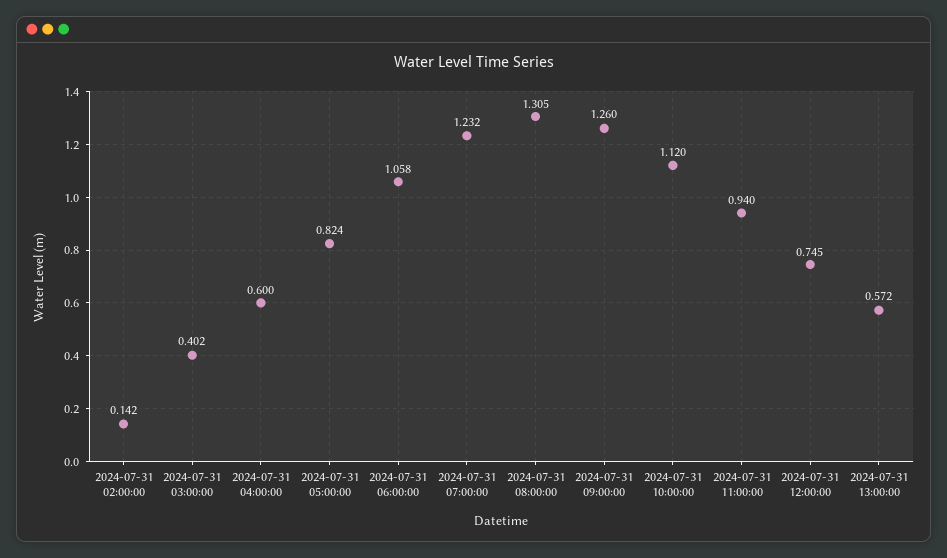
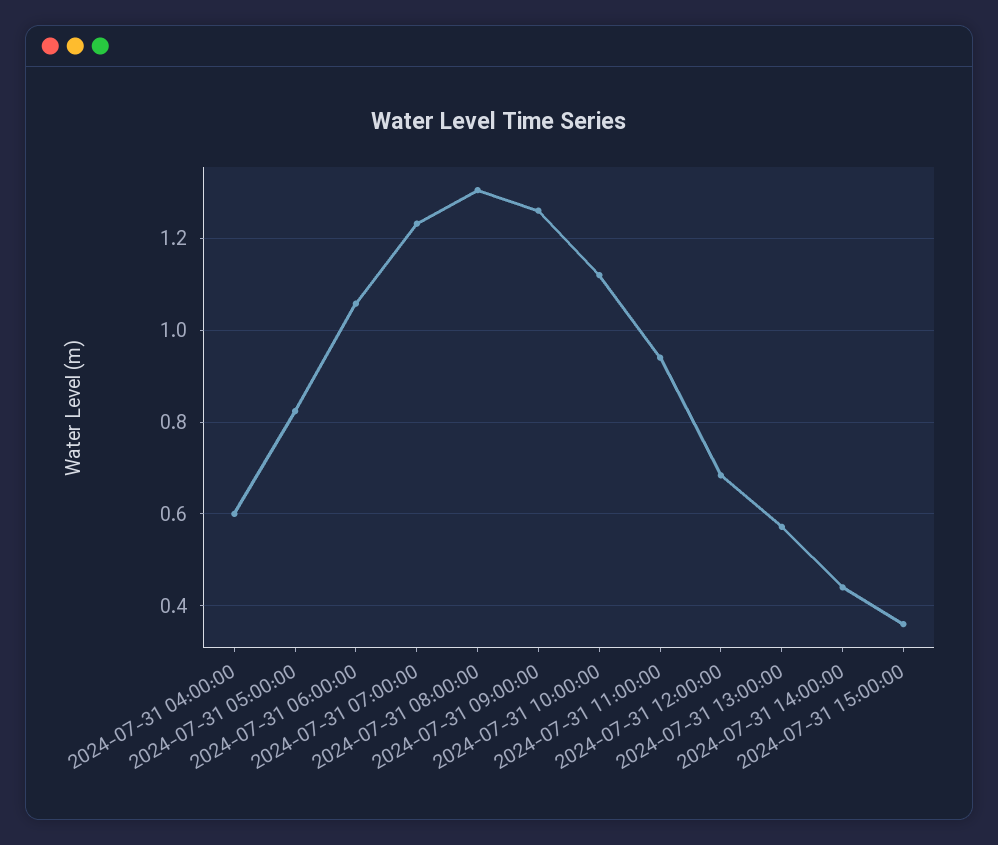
2024-07-31 02:00:00: 0.142 -> none
2024-07-31 03:00:00: 0.402 -> none
2024-07-31 12:00:00: 0.745 -> 0.68
2024-07-31 14:00:00: none -> 0.44
2024-07-31 15:00:00: none -> 0.36

